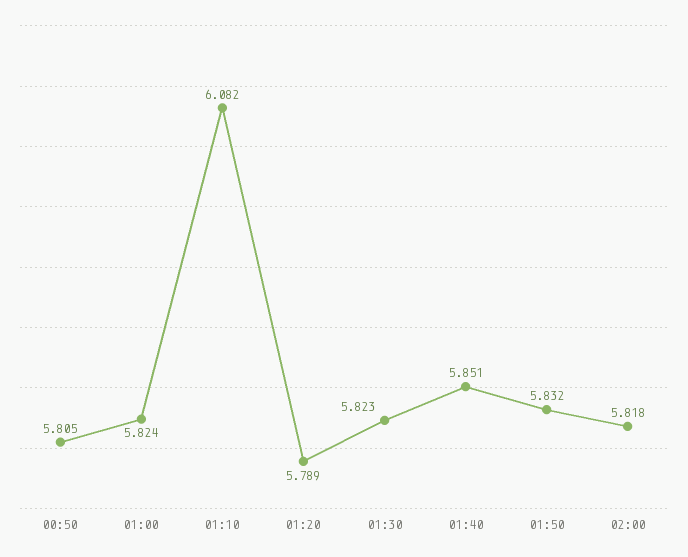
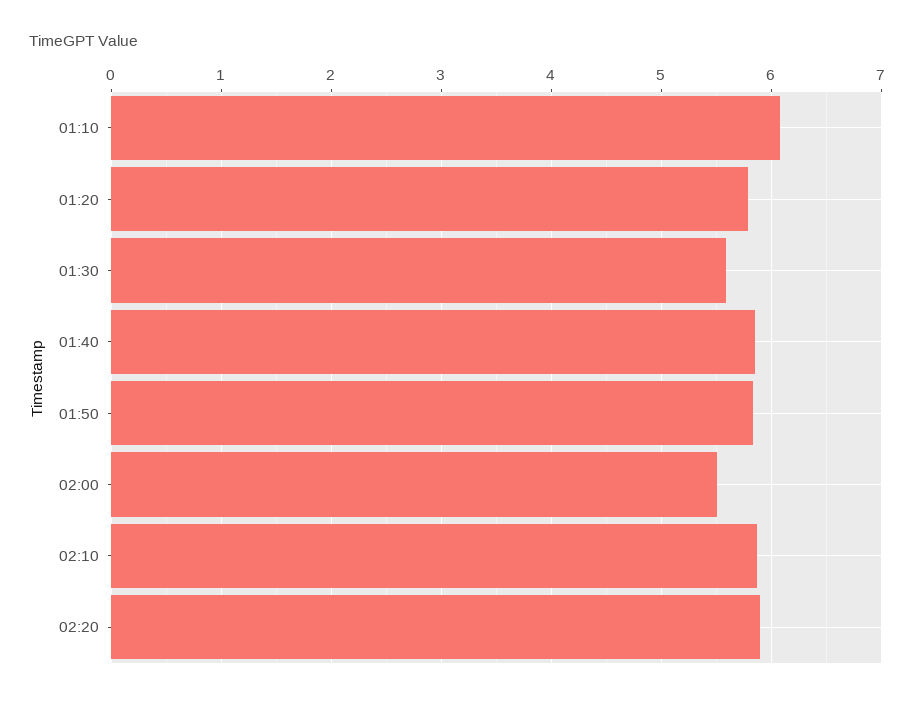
00:50: 5.805 -> none
01:00: 5.824 -> none
01:30: 5.823 -> 5.6
02:00: 5.818 -> 5.5
02:10: none -> 5.9
02:20: none -> 5.9

